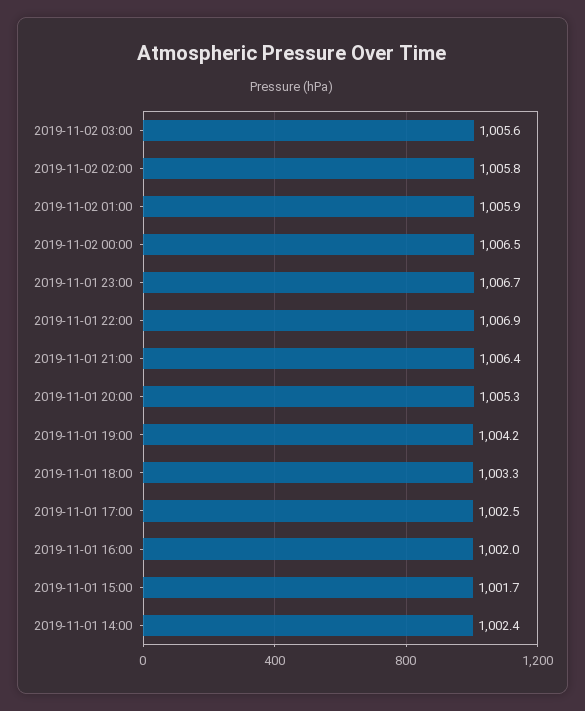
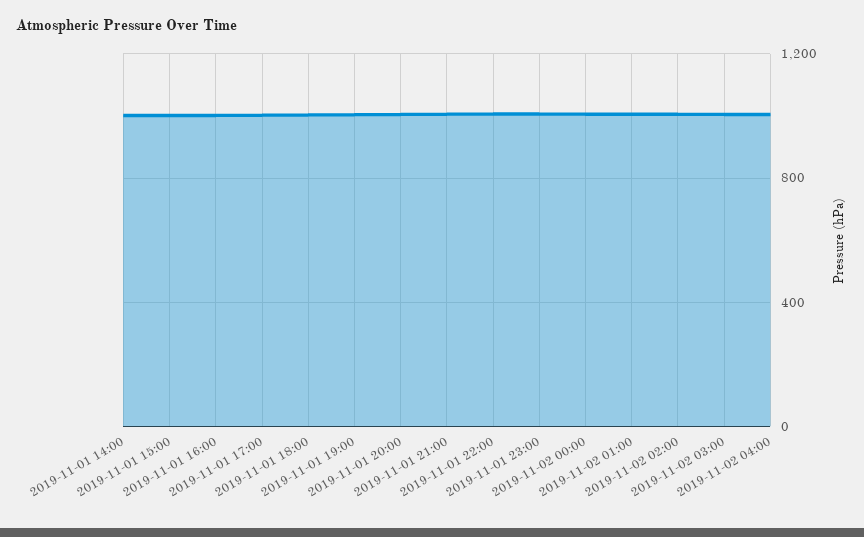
2019-11-02 04:00: none -> 1000

